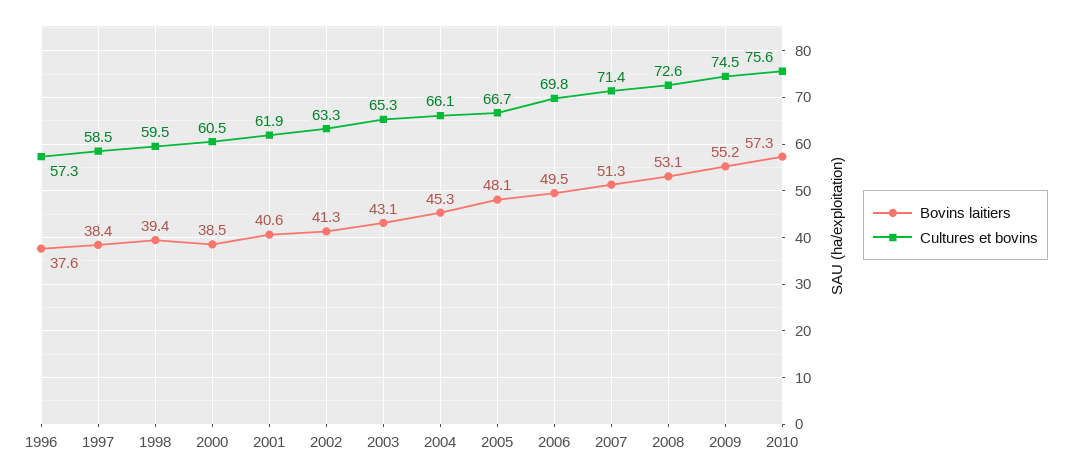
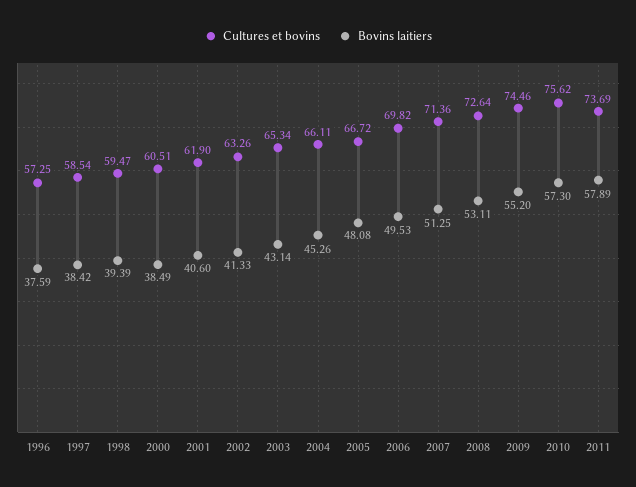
Cultures et bovins, 2011: none -> 73.69
Bovins laitiers, 2011: none -> 57.89

